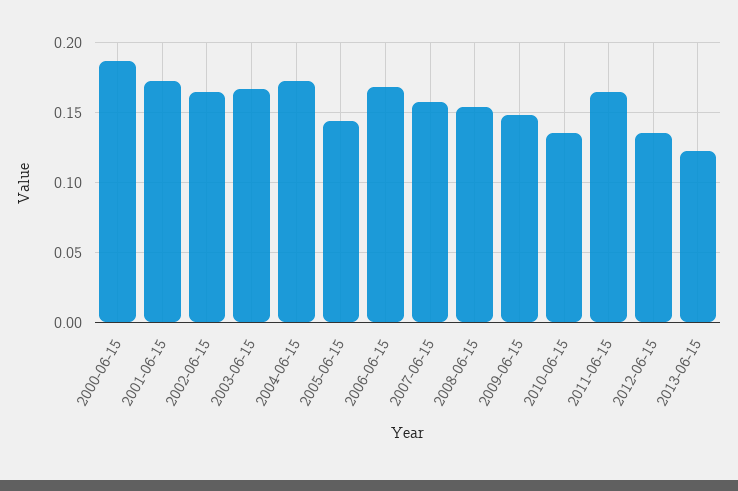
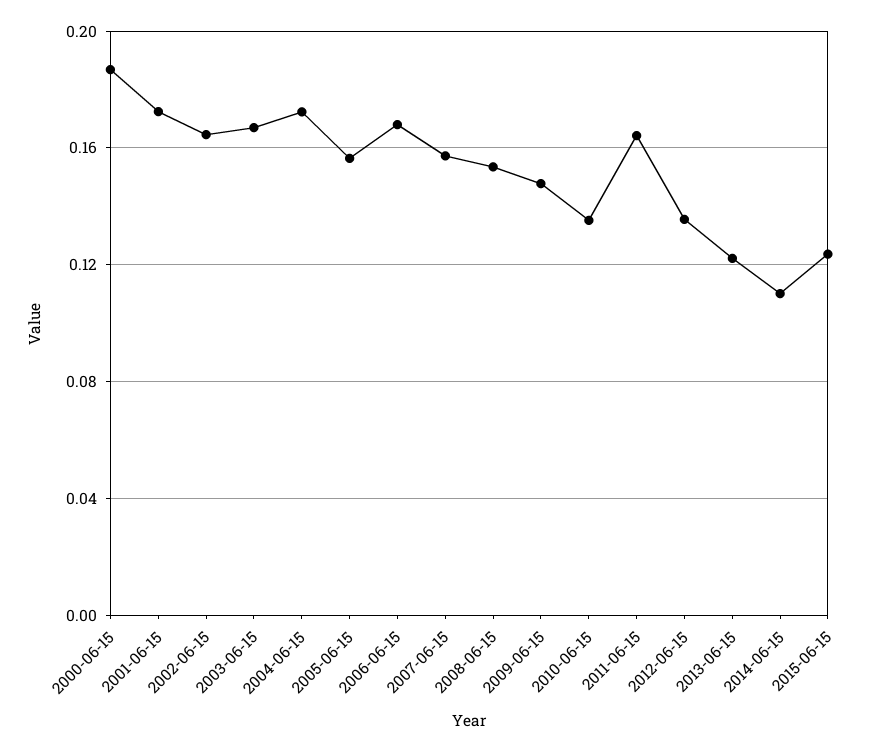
2005-06-15: 0.145 -> 0.155
2014-06-15: none -> 0.11
2015-06-15: none -> 0.125

